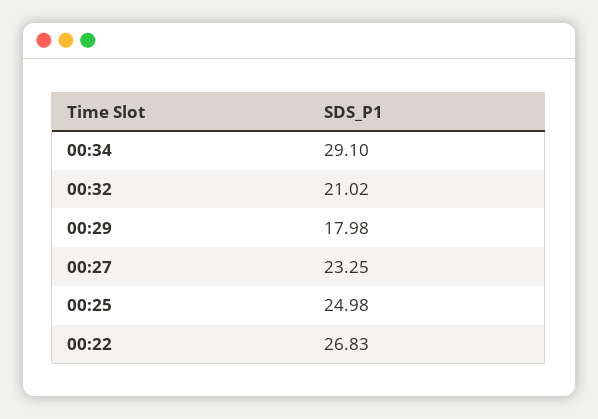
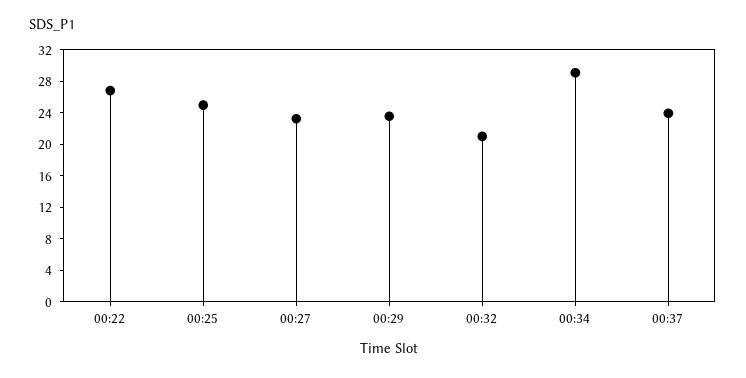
00:29: 17.98 -> 24
00:37: none -> 24

